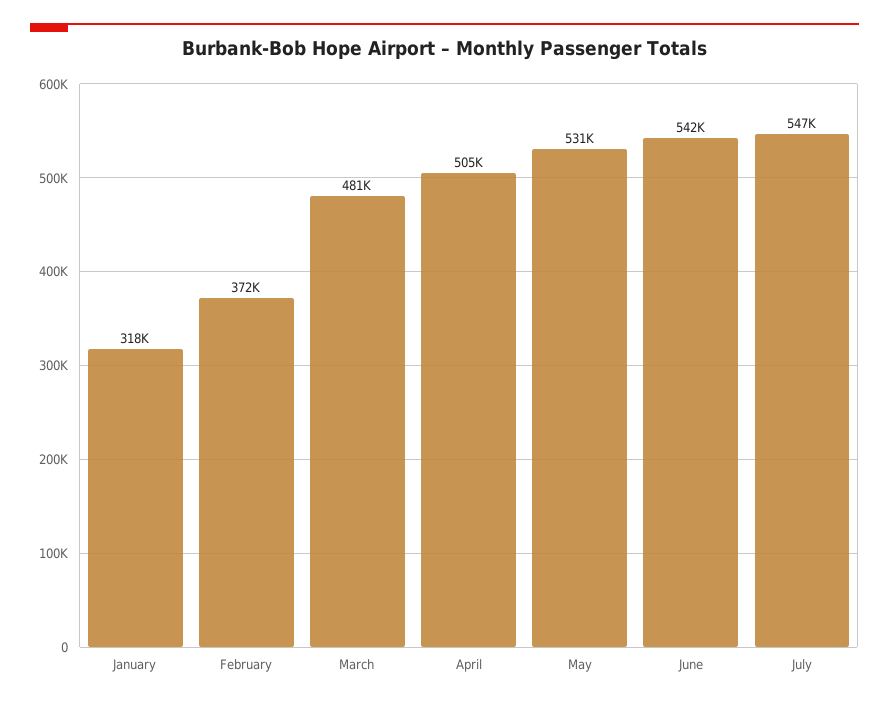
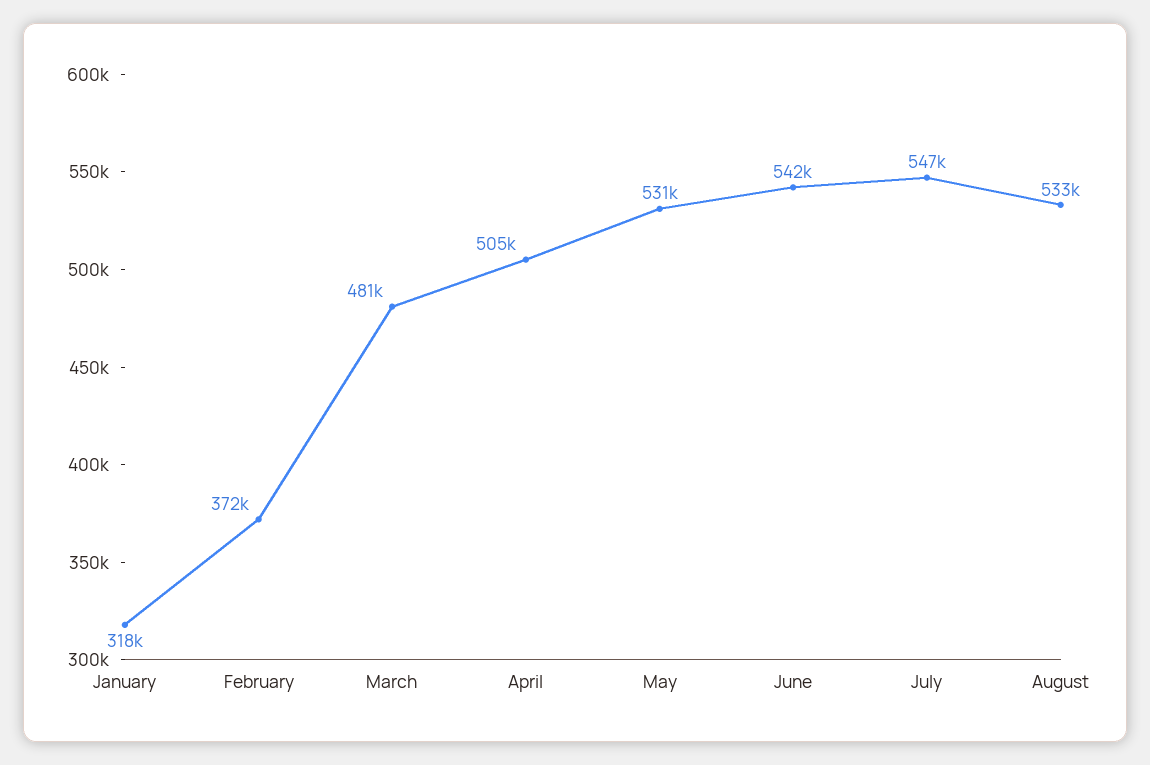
August: none -> 533000

